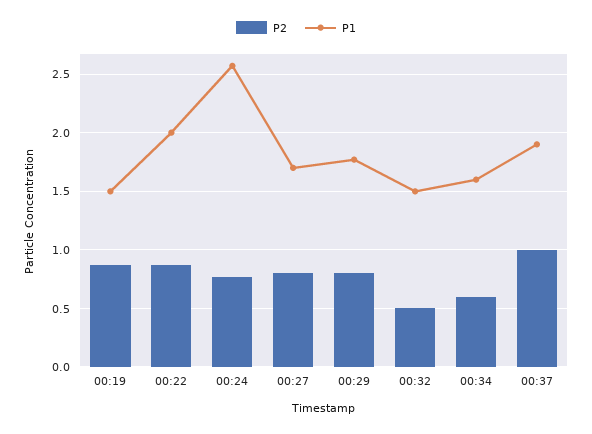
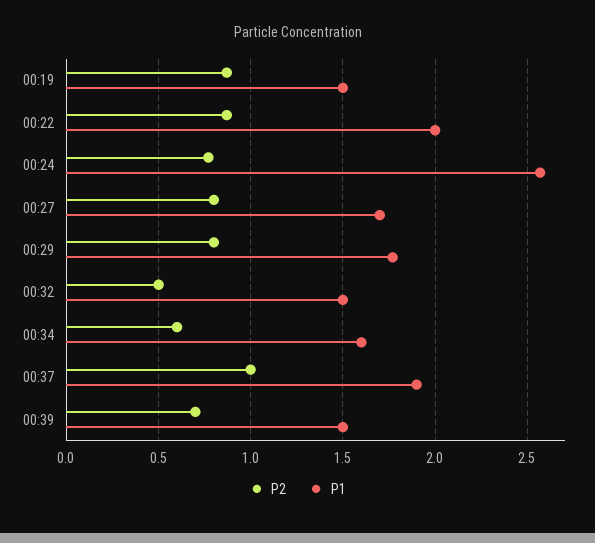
P2, 00:39: none -> 0.7
P1, 00:39: none -> 1.5

